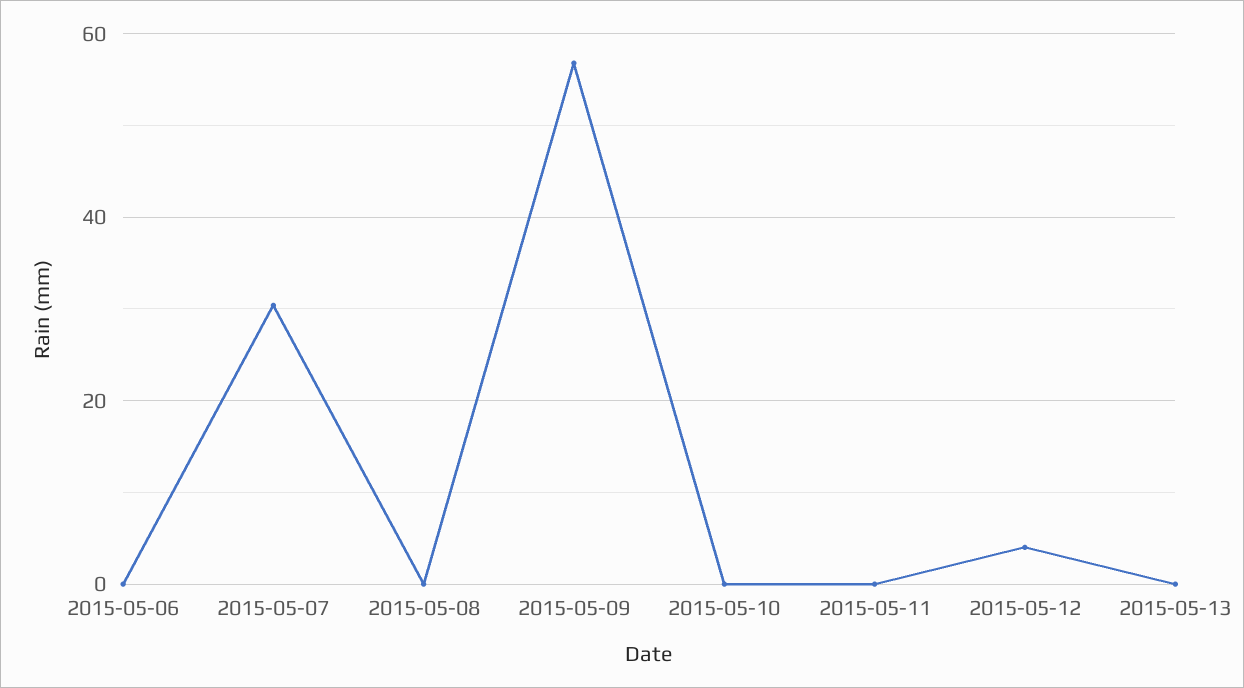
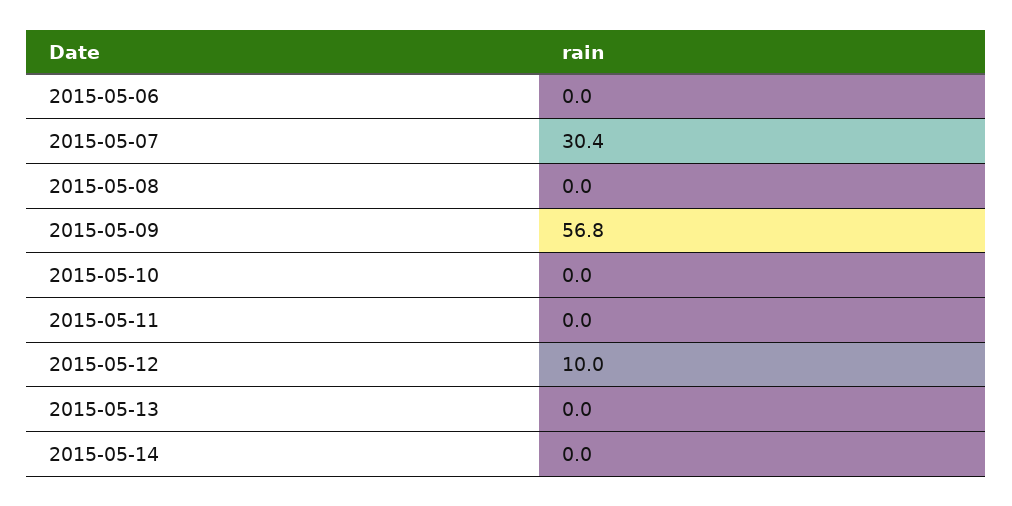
2015-05-12: 4 -> 10
2015-05-14: none -> 0

